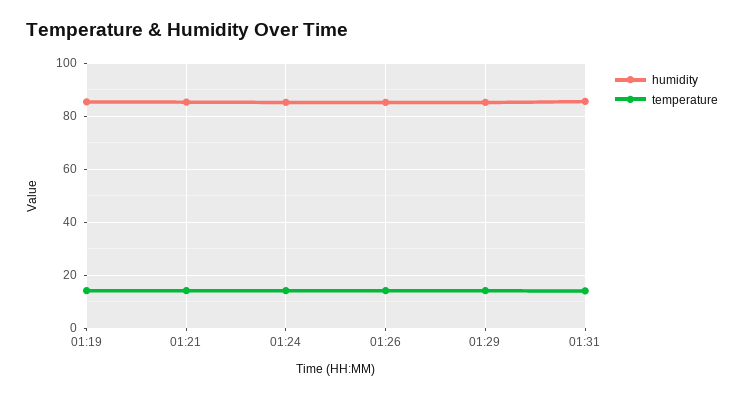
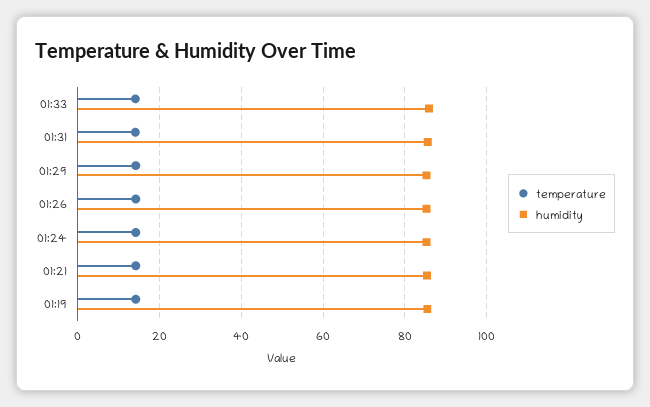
temperature, 01:33: none -> 14
humidity, 01:33: none -> 86

